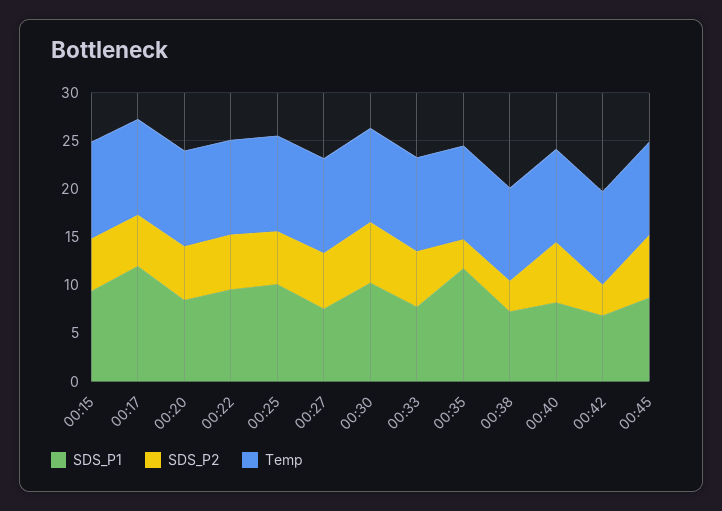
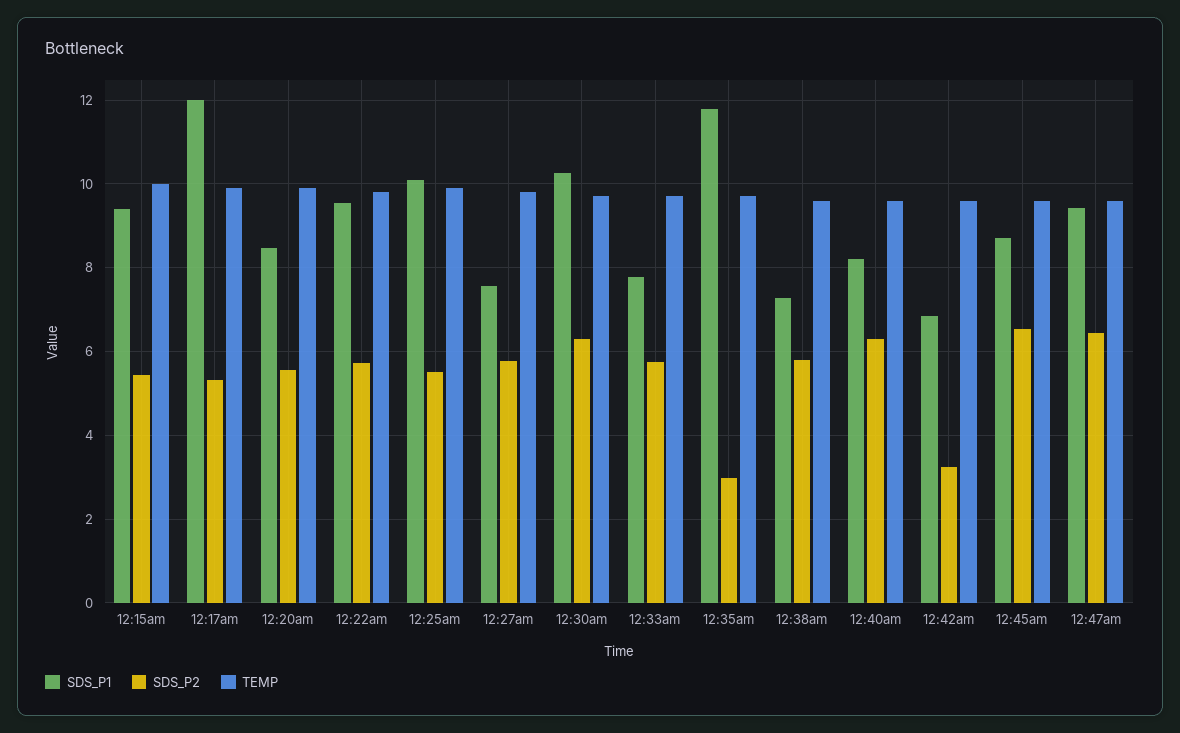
SDS_P2, 00:38: 3 -> 5.8
SDS_P1, 12:47am: none -> 9.4
SDS_P2, 12:47am: none -> 6.4
Temp, 12:47am: none -> 9.6

